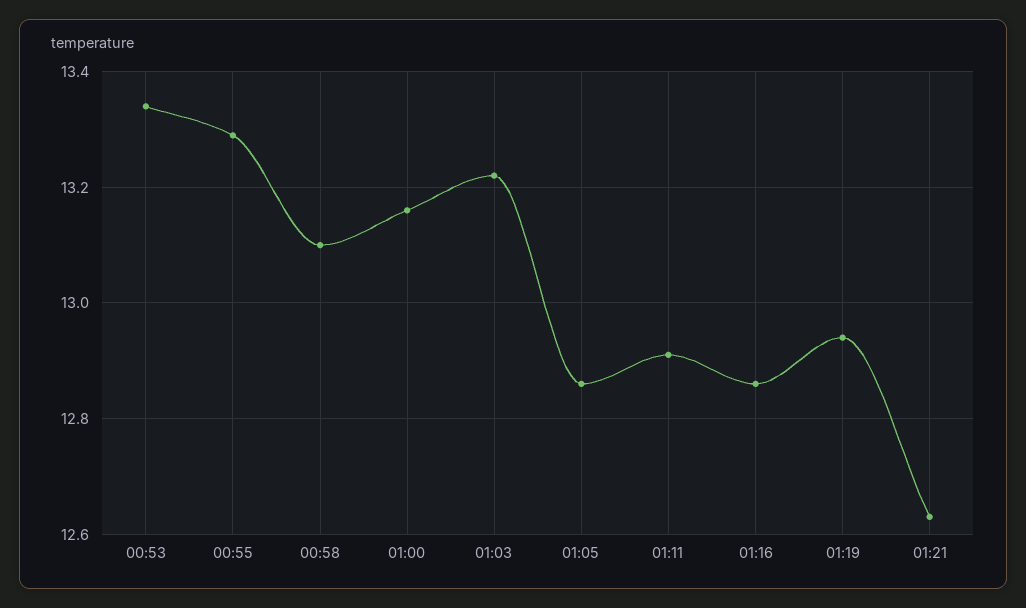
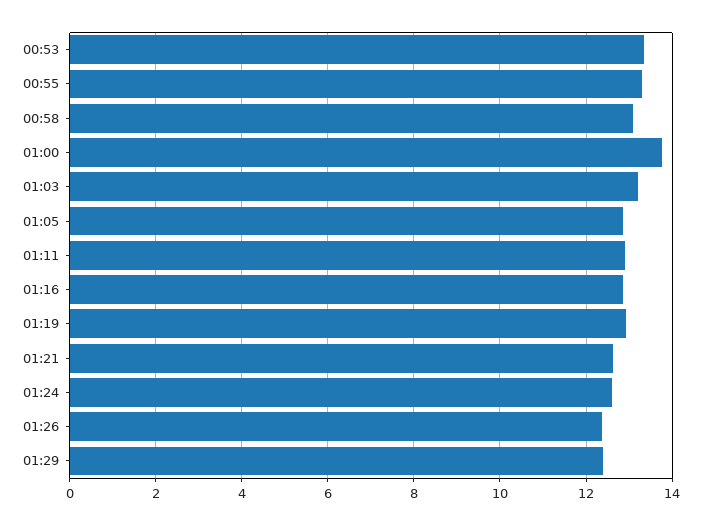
01:00: 13.15 -> 13.8
01:24: none -> 12.6
01:26: none -> 12.4
01:29: none -> 12.4

